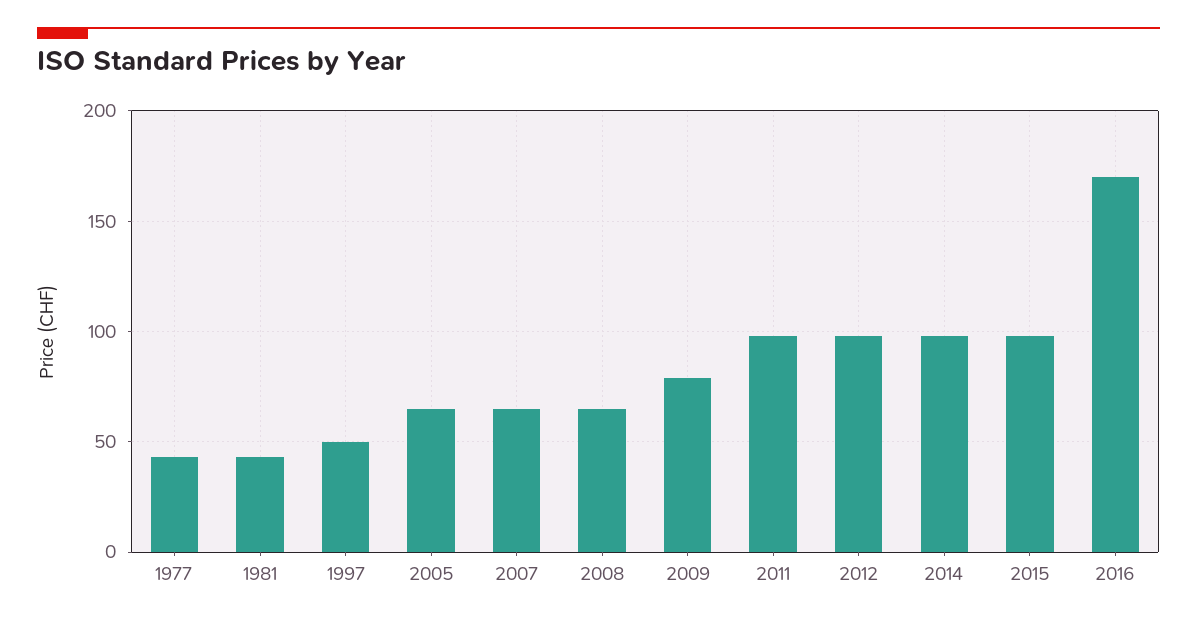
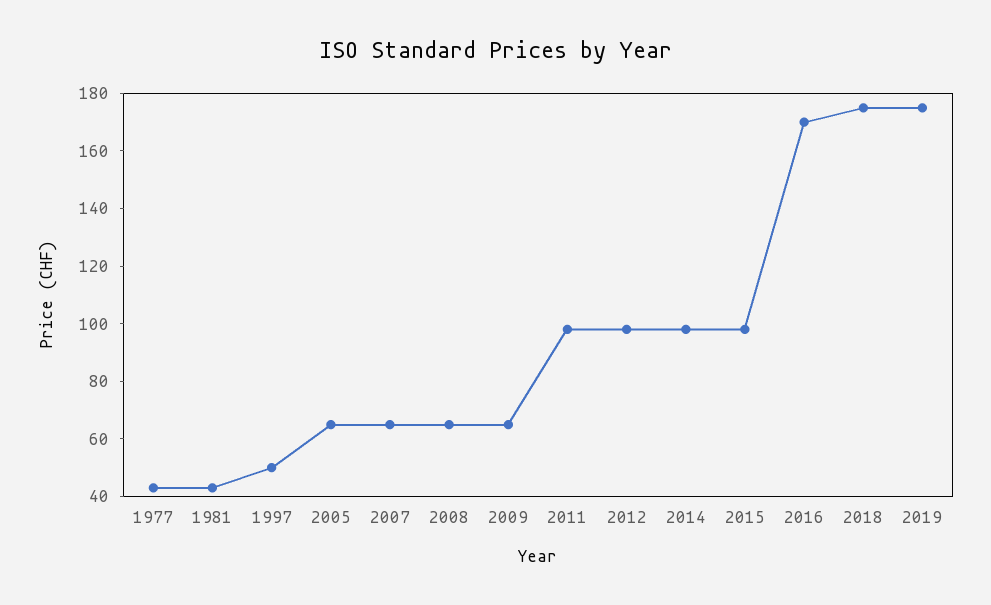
2009: 80 -> 65
2018: none -> 175
2019: none -> 175

